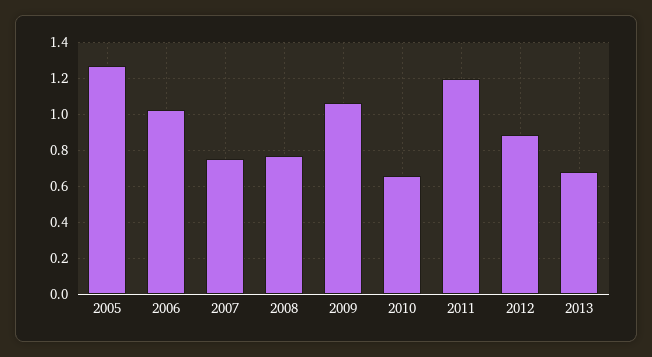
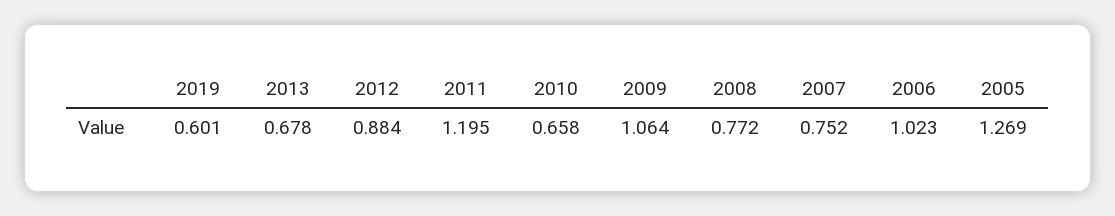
2019: none -> 0.601

